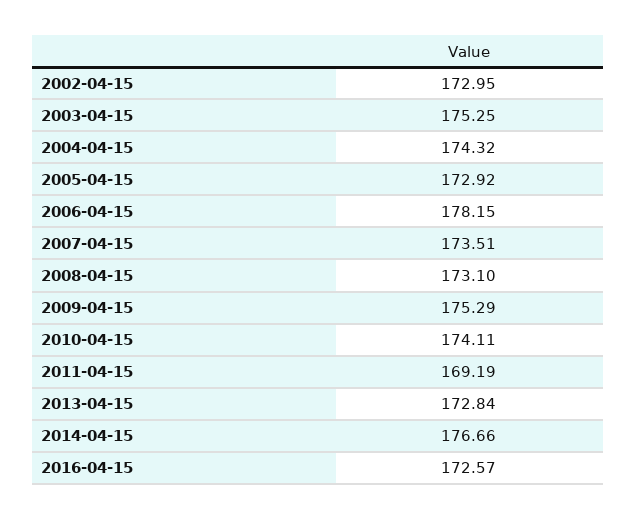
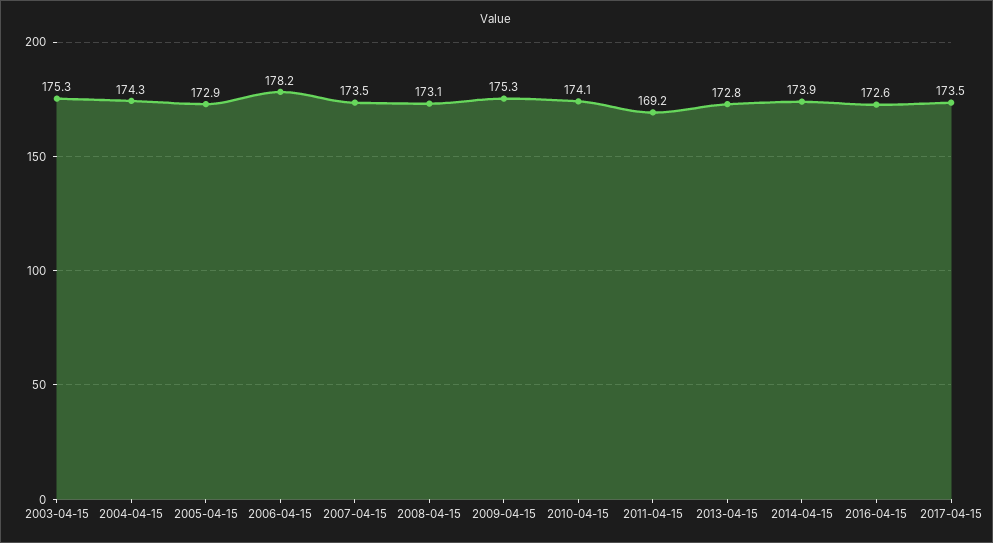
2002-04-15: 172.95 -> none
2014-04-15: 176.66 -> 173.9
2017-04-15: none -> 173.5

